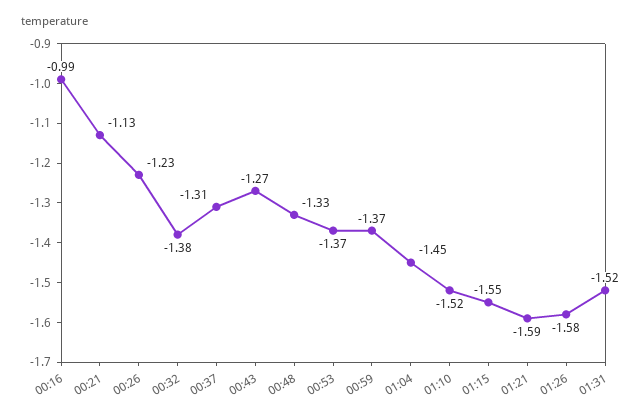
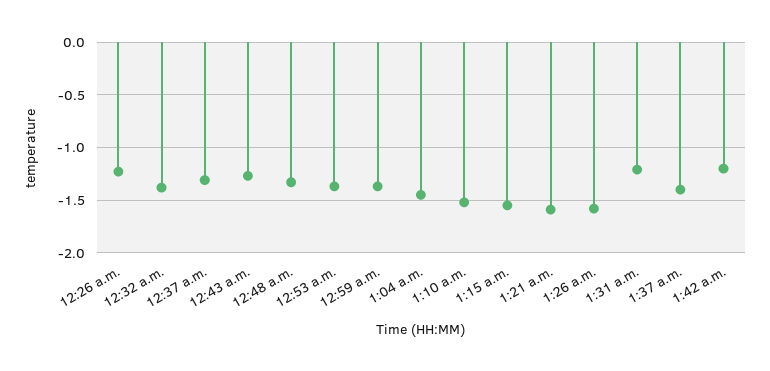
00:16: -0.99 -> none
00:21: -1.13 -> none
01:31: -1.52 -> -1.2
1:37 a.m.: none -> -1.4
1:42 a.m.: none -> -1.2

